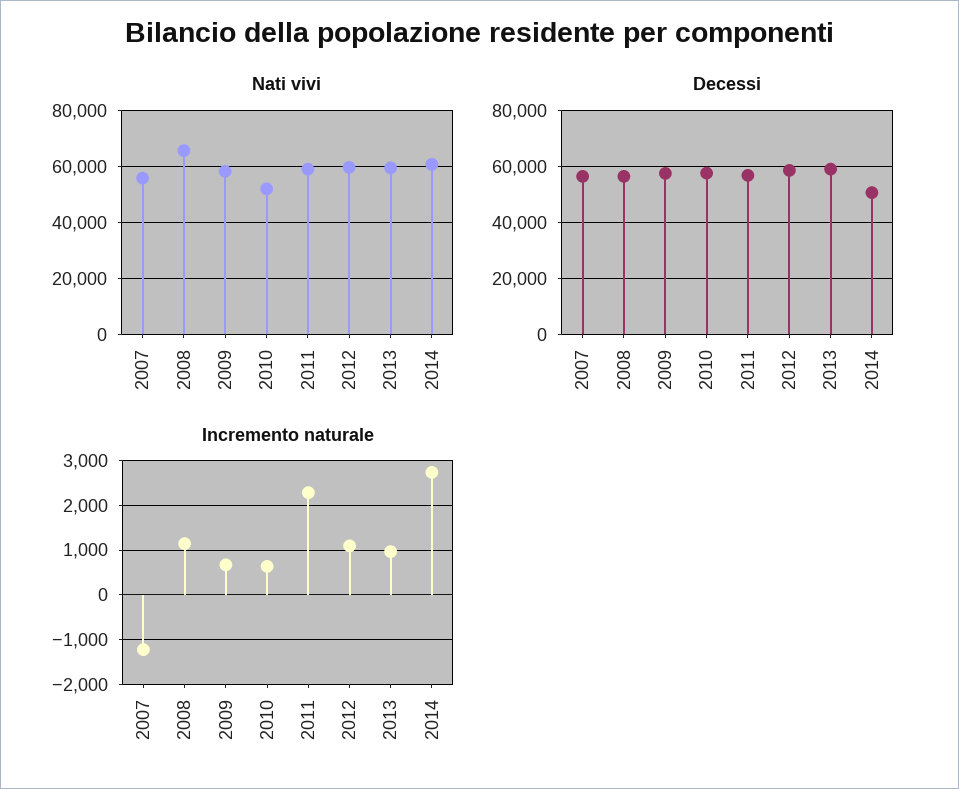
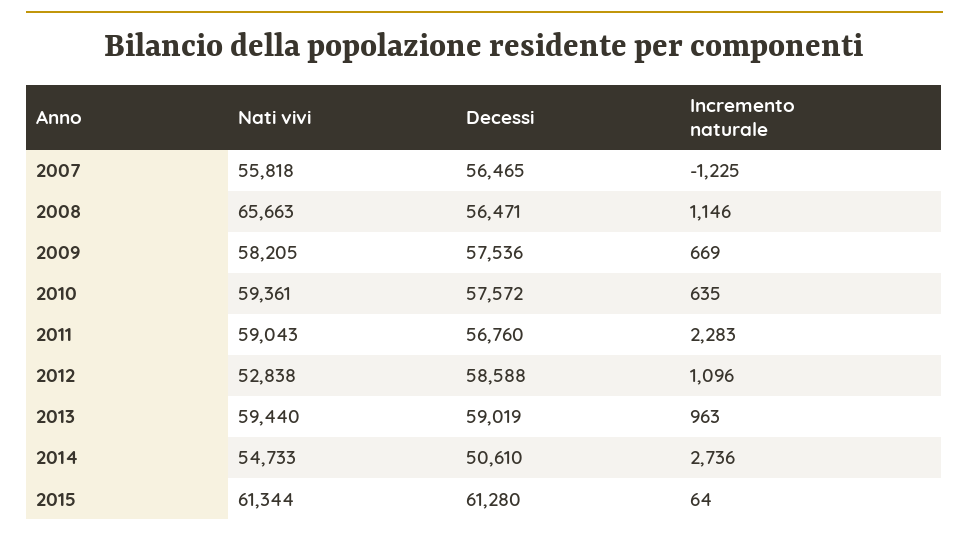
Nati vivi, 2010: 52500 -> 59361
Nati vivi, 2012: 60000 -> 52838
Nati vivi, 2014: 60000 -> 54733
Nati vivi, 2015: none -> 61344
Decessi, 2015: none -> 61280
Incremento naturale, 2015: none -> 64

